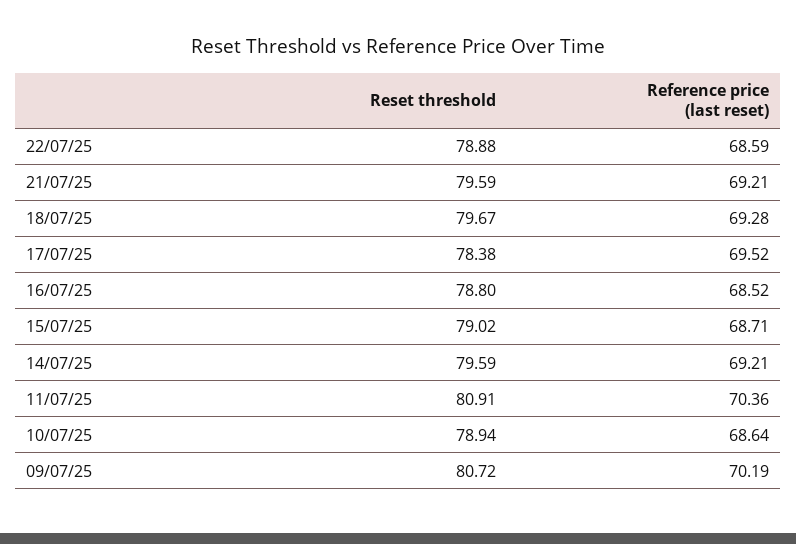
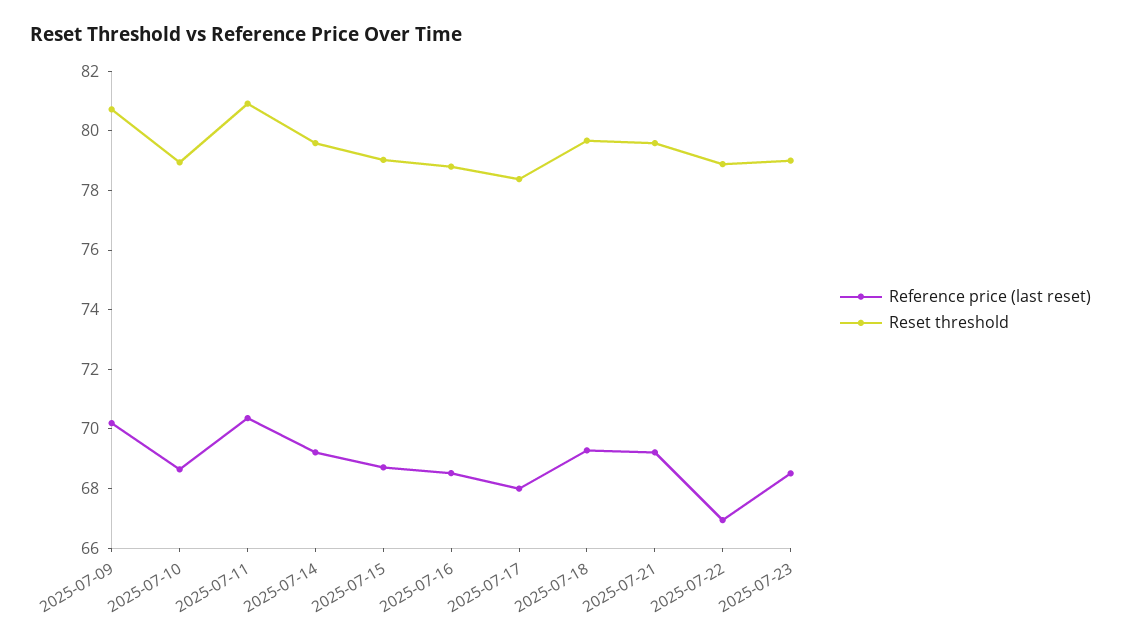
Reference price (last reset), 22/07/25: 68.59 -> 67
Reference price (last reset), 17/07/25: 69.52 -> 68
Reference price (last reset), 2025-07-23: none -> 68.5
Reset threshold, 2025-07-23: none -> 79

